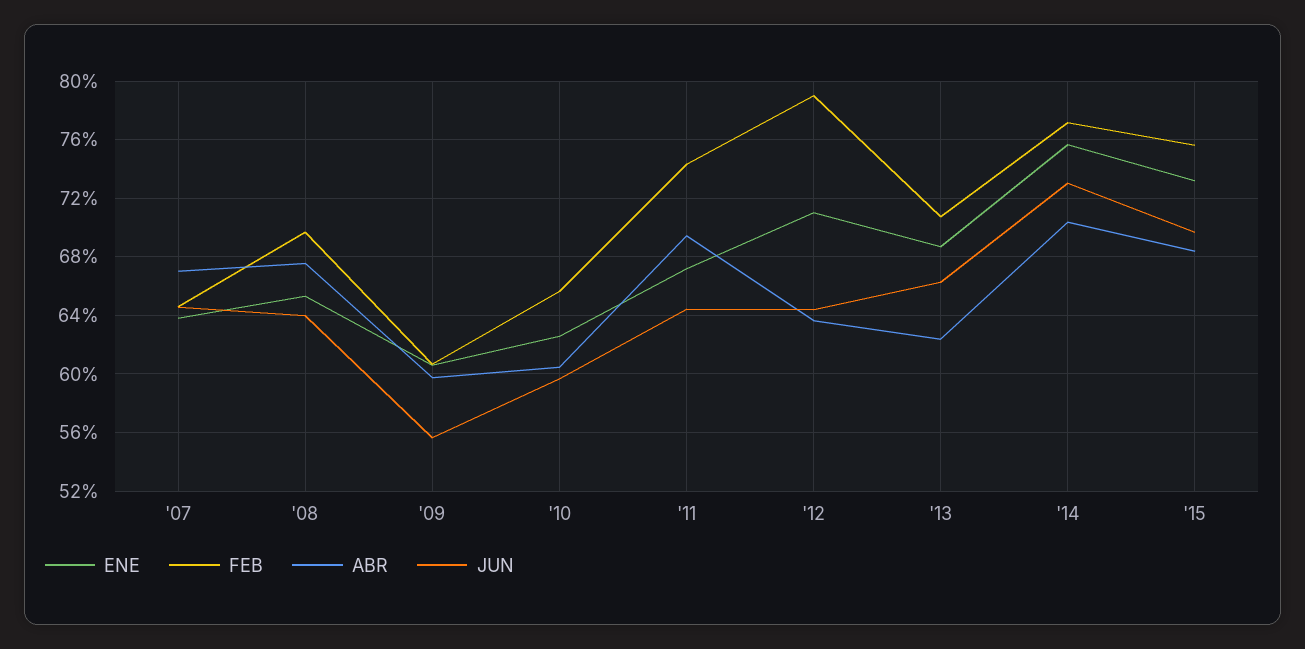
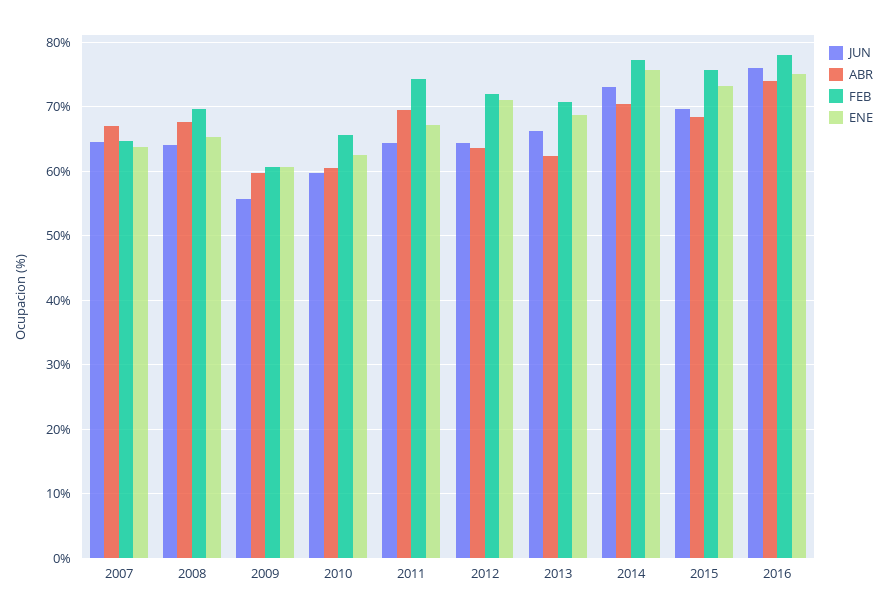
FEB, '12: 79 -> 72
JUN, 2016: none -> 76
ABR, 2016: none -> 74
FEB, 2016: none -> 78
ENE, 2016: none -> 75

